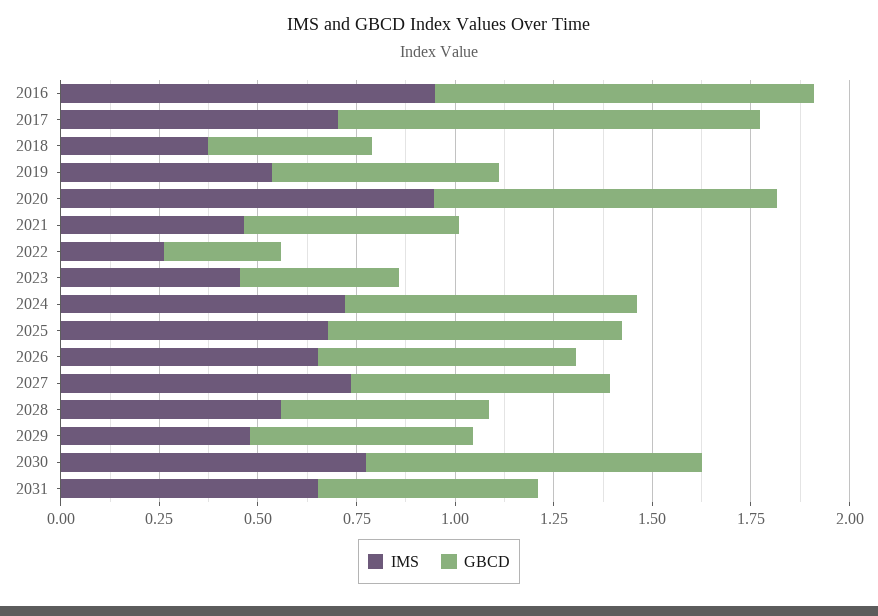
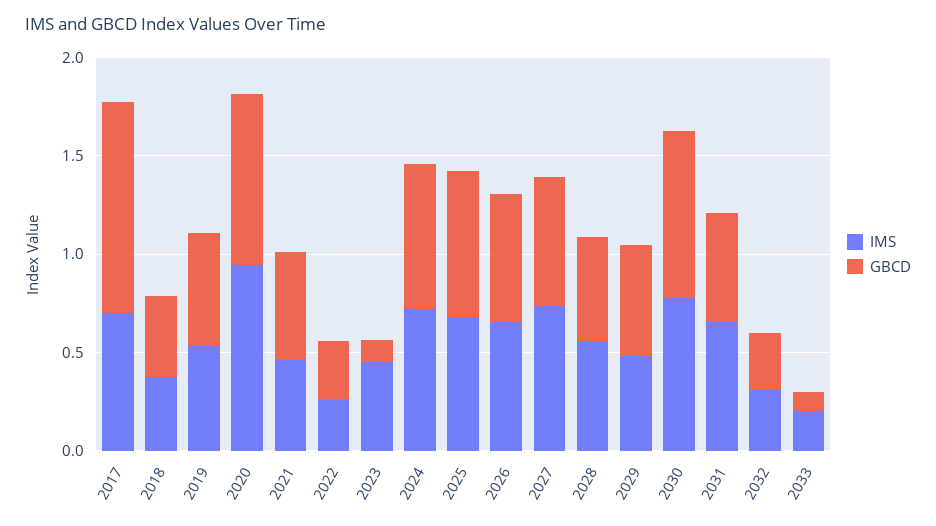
IMS, 2016: 0.95 -> none
GBCD, 2016: 0.95 -> none
GBCD, 2023: 0.4 -> 0.1
IMS, 2032: none -> 0.3
GBCD, 2032: none -> 0.3
IMS, 2033: none -> 0.2
GBCD, 2033: none -> 0.1

